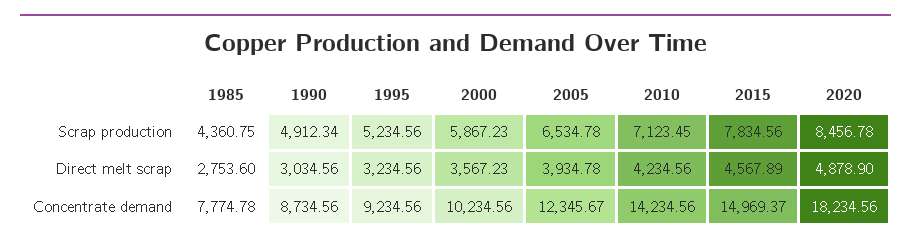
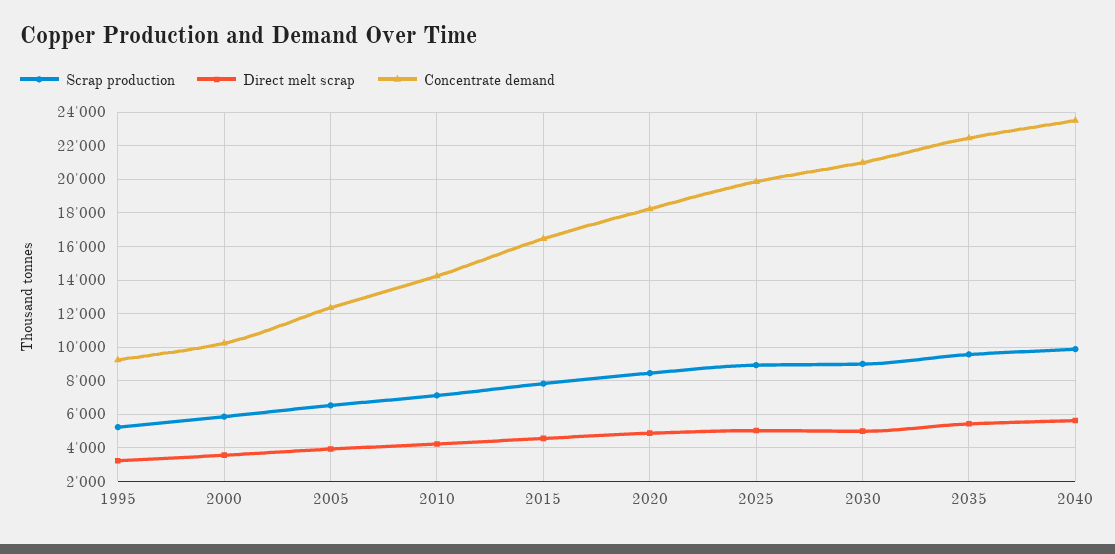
Scrap production, 1985: 4360.75 -> none
Scrap production, 1990: 4912.34 -> none
Direct melt scrap, 1985: 2753.6 -> none
Direct melt scrap, 1990: 3034.56 -> none
Concentrate demand, 1985: 7774.78 -> none
Concentrate demand, 1990: 8734.56 -> none
Concentrate demand, 2015: 14969.37 -> 16500
Scrap production, 2025: none -> 9000
Direct melt scrap, 2025: none -> 5000
Concentrate demand, 2025: none -> 20000
Scrap production, 2030: none -> 9000
Direct melt scrap, 2030: none -> 5000
Concentrate demand, 2030: none -> 21000
Scrap production, 2035: none -> 9500
Direct melt scrap, 2035: none -> 5500
Concentrate demand, 2035: none -> 22500
Scrap production, 2040: none -> 10000
Direct melt scrap, 2040: none -> 5500
Concentrate demand, 2040: none -> 23500

